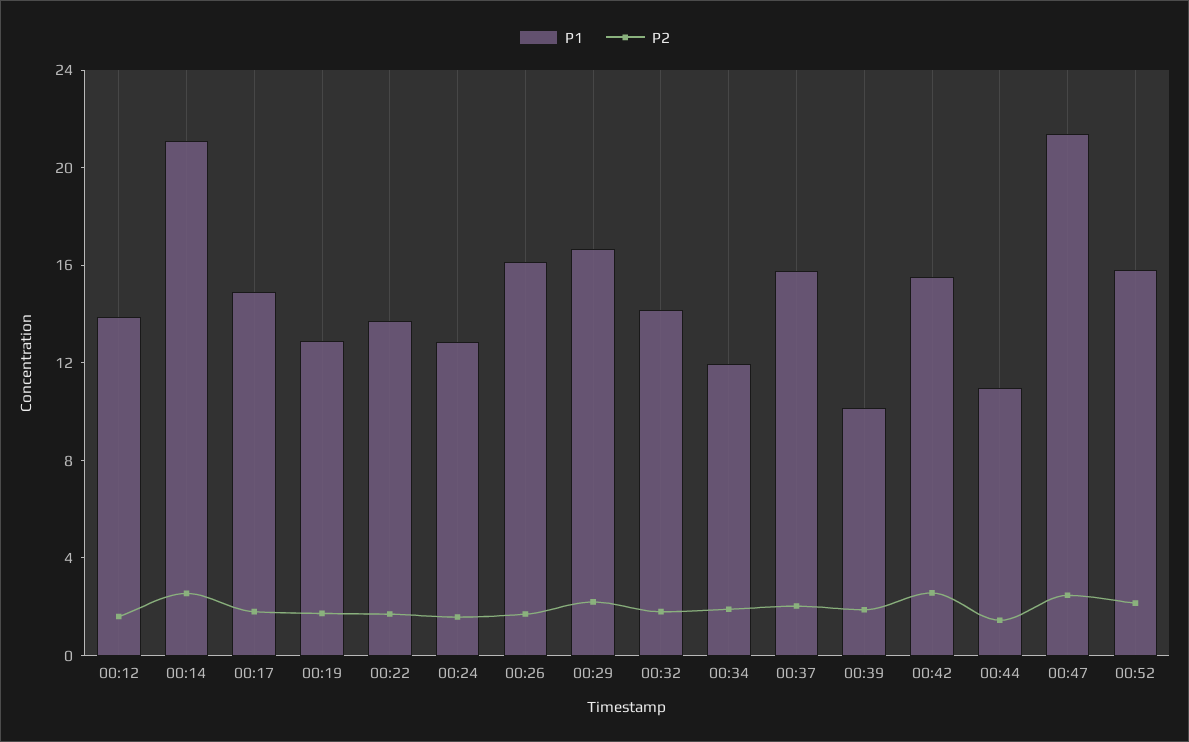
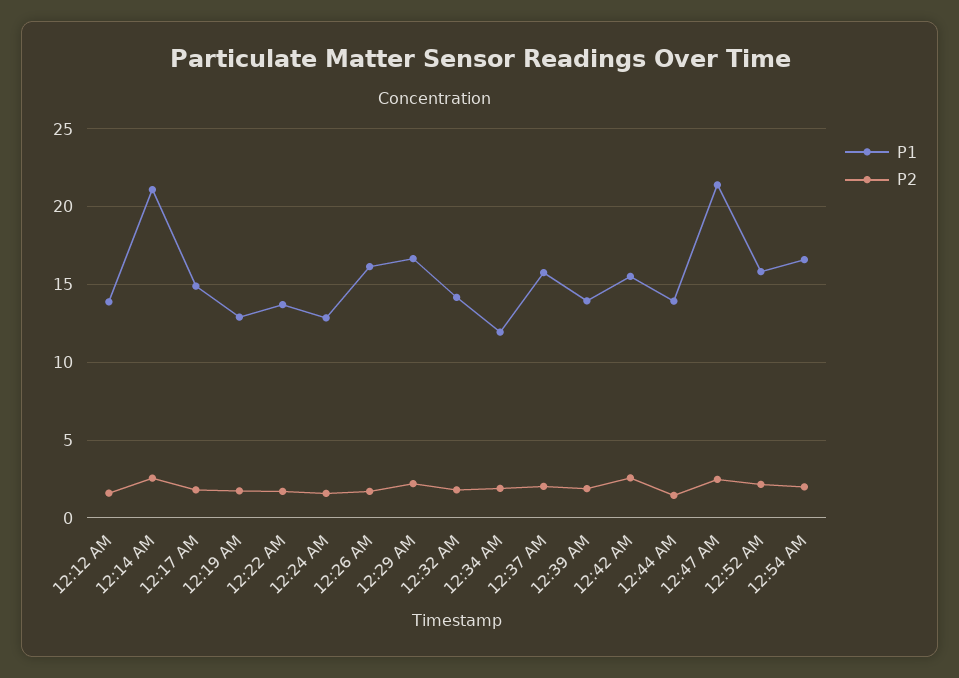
P1, 00:39: 10 -> 14
P1, 00:44: 11 -> 14
P1, 12:54 AM: none -> 16.5
P2, 12:54 AM: none -> 2

